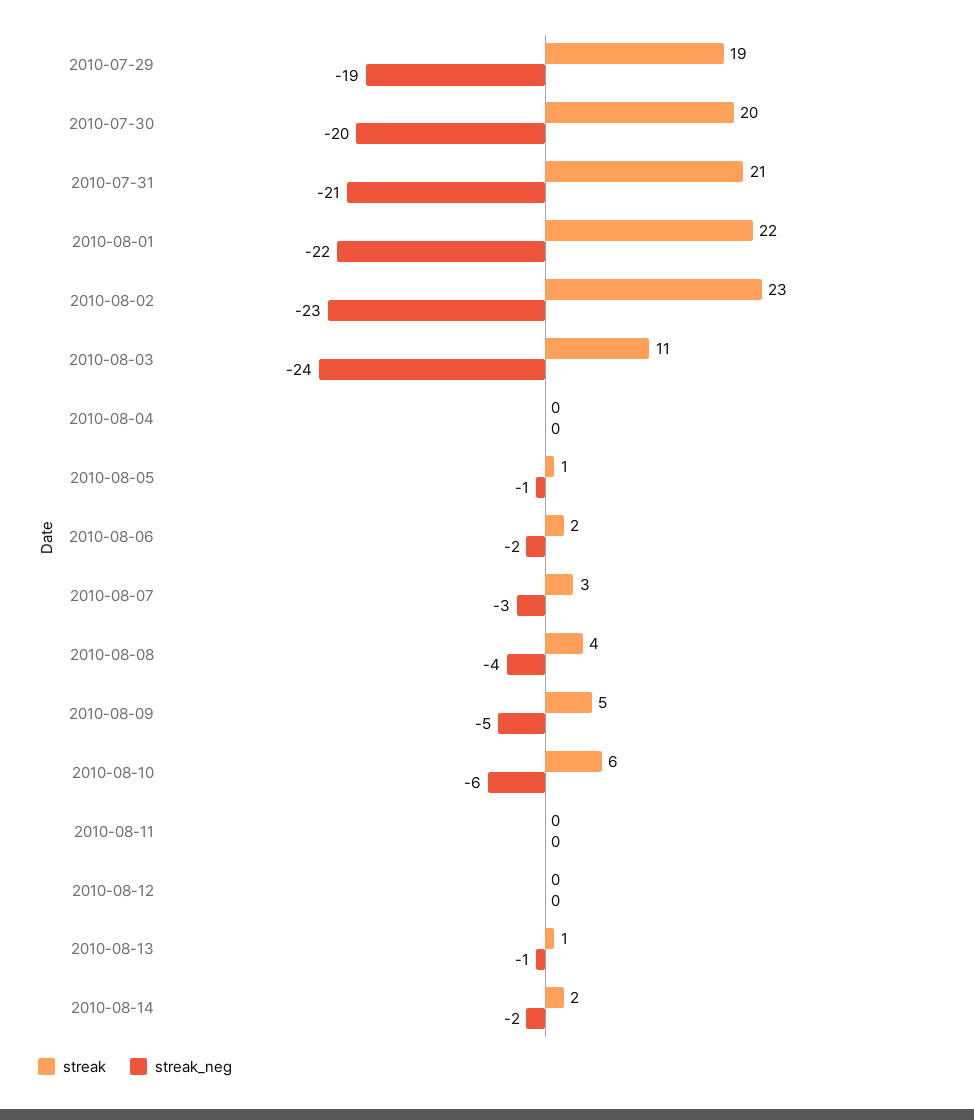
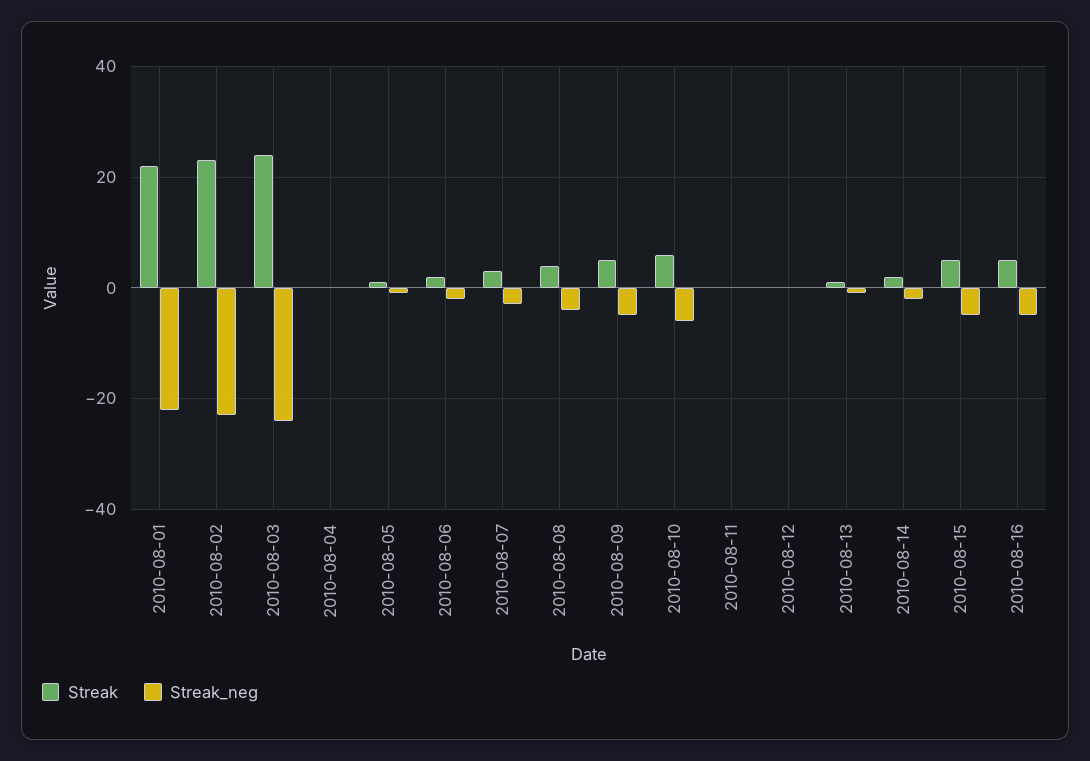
streak, 2010-07-29: 19 -> none
streak_neg, 2010-07-29: -19 -> none
streak, 2010-07-30: 20 -> none
streak_neg, 2010-07-30: -20 -> none
streak, 2010-07-31: 21 -> none
streak_neg, 2010-07-31: -21 -> none
streak, 2010-08-03: 11 -> 25
streak, 2010-08-15: none -> 5
streak_neg, 2010-08-15: none -> -5
streak, 2010-08-16: none -> 5
streak_neg, 2010-08-16: none -> -5

